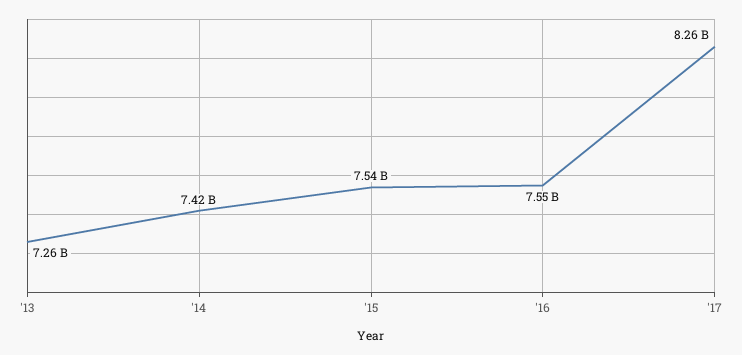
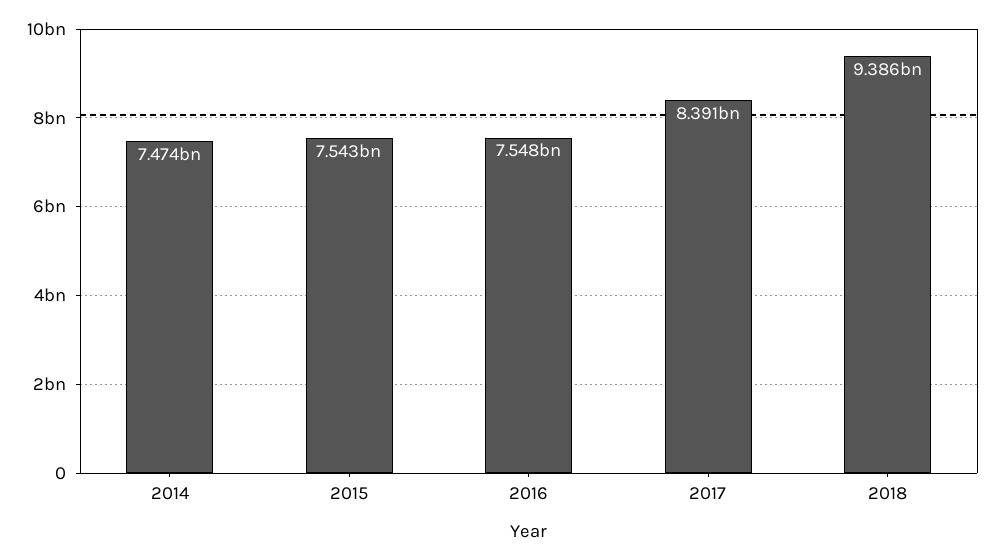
'13: 7260000000 -> none
'14: 7420000000 -> 7474000000
'17: 8260000000 -> 8391000000
2018: none -> 9386000000

